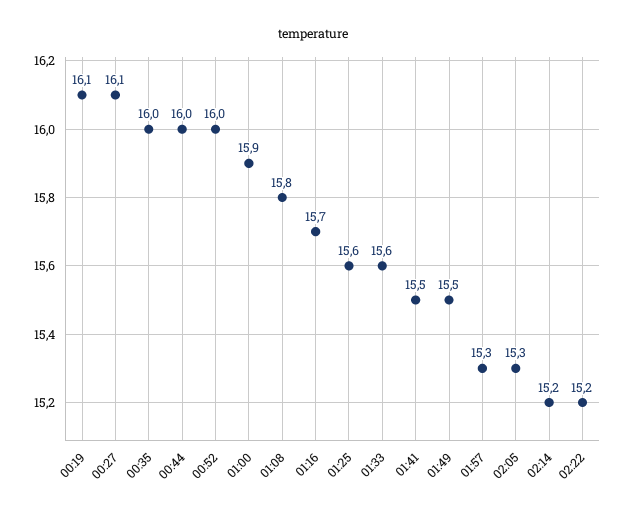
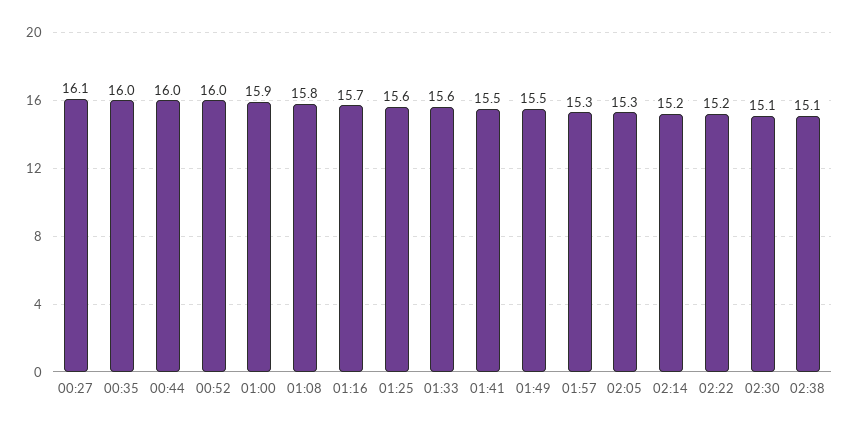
00:19: 16.1 -> none
02:30: none -> 15.1
02:38: none -> 15.1

